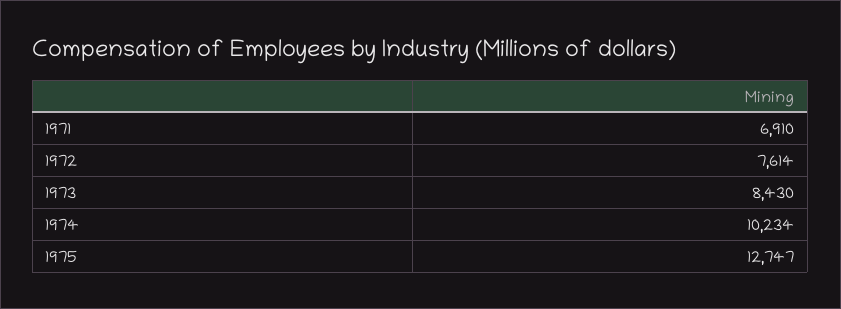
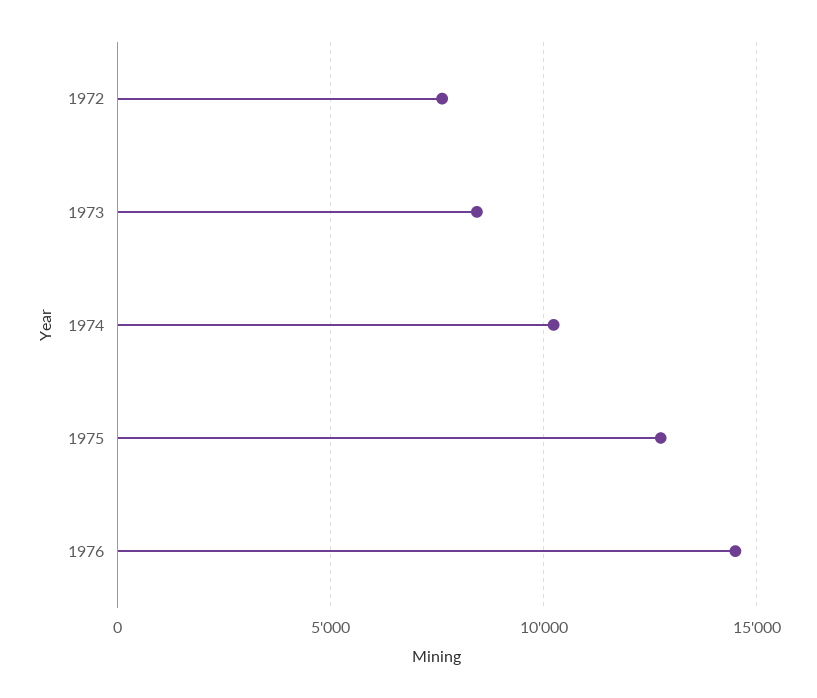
1971: 6910 -> none
1976: none -> 14500

